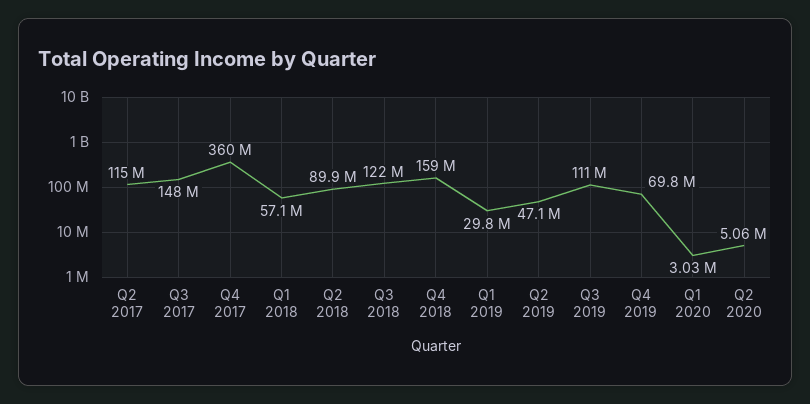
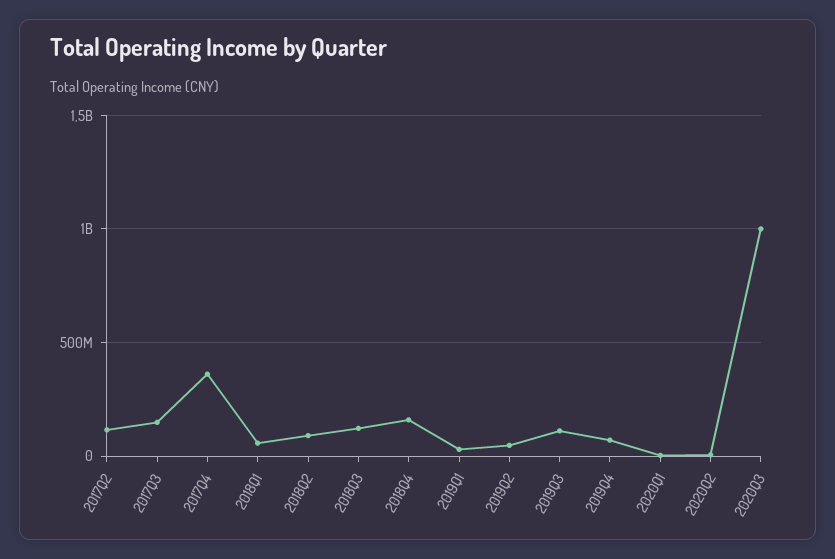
2020Q3: none -> 1000000000

